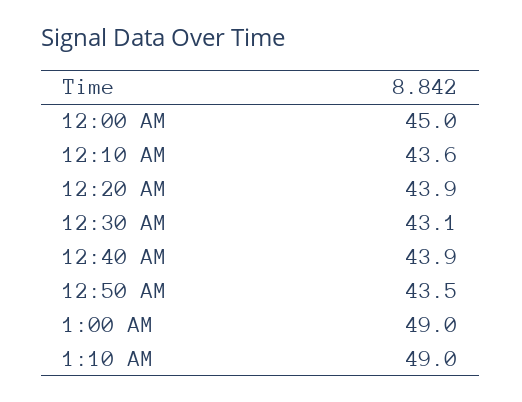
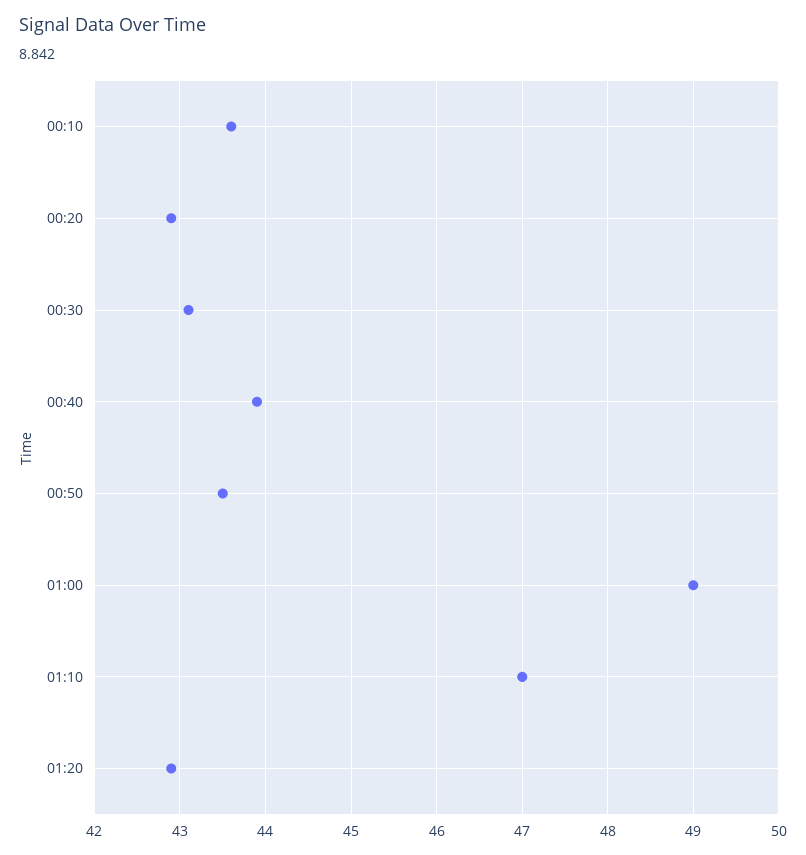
12:00 AM: 45 -> none
12:20 AM: 43.9 -> 42.9
1:10 AM: 49 -> 47
01:20: none -> 42.9

